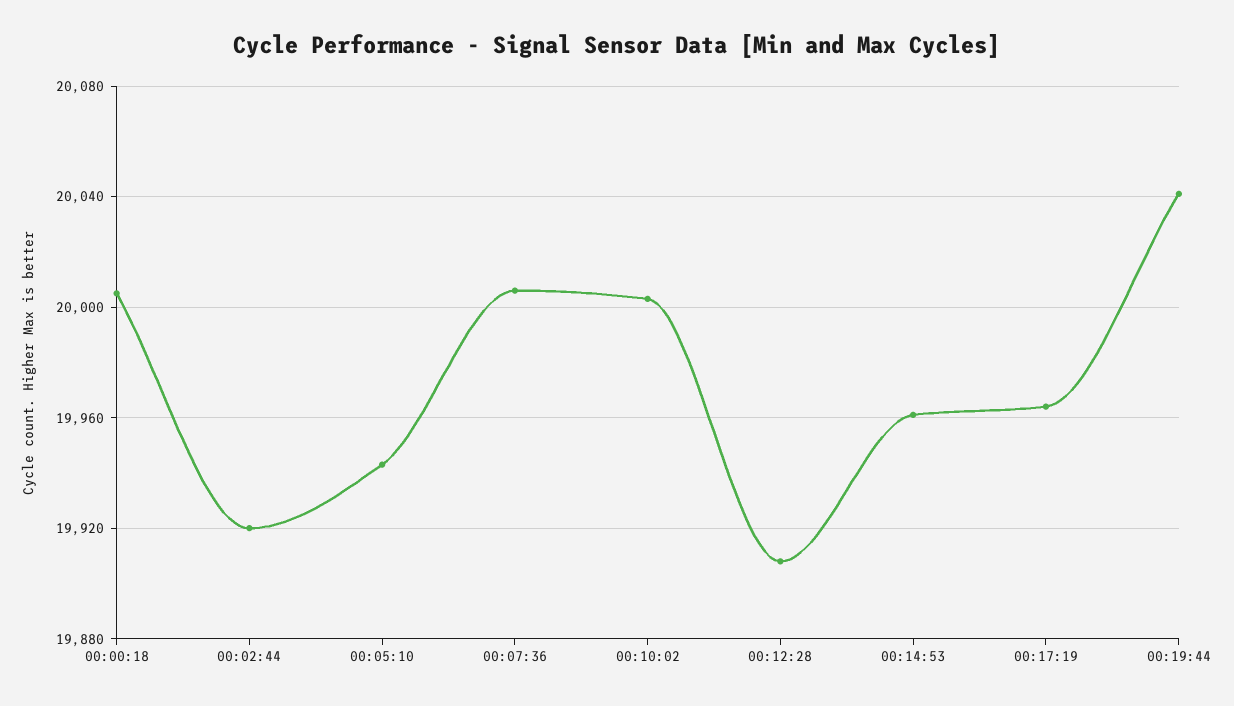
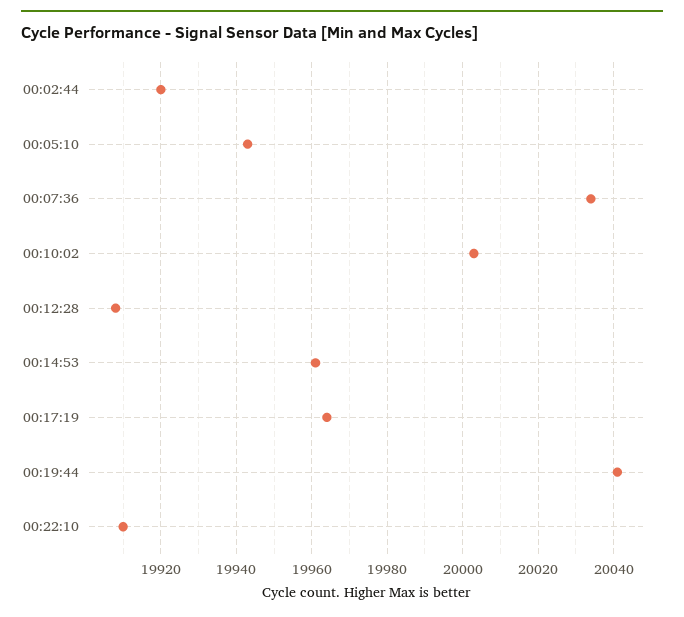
00:00:18: 20005 -> none
00:07:36: 20005 -> 20035
00:22:10: none -> 19910

